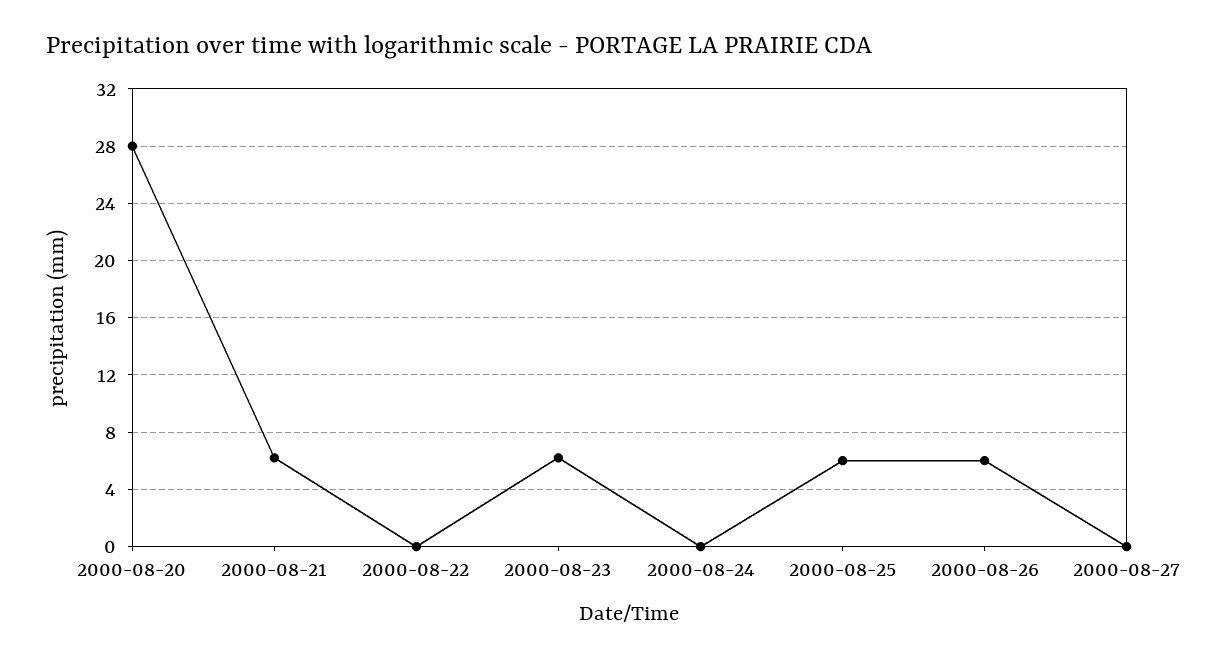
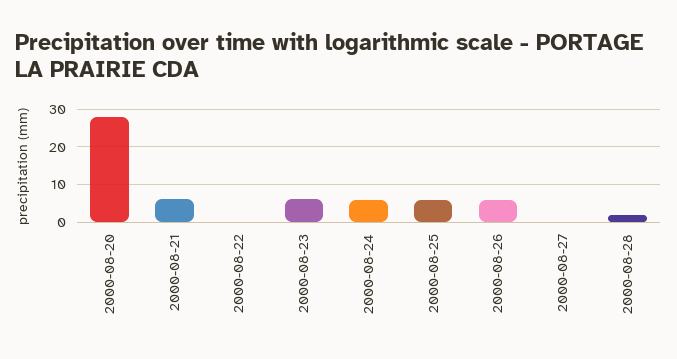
2000-08-24: 0 -> 6
2000-08-28: none -> 2

